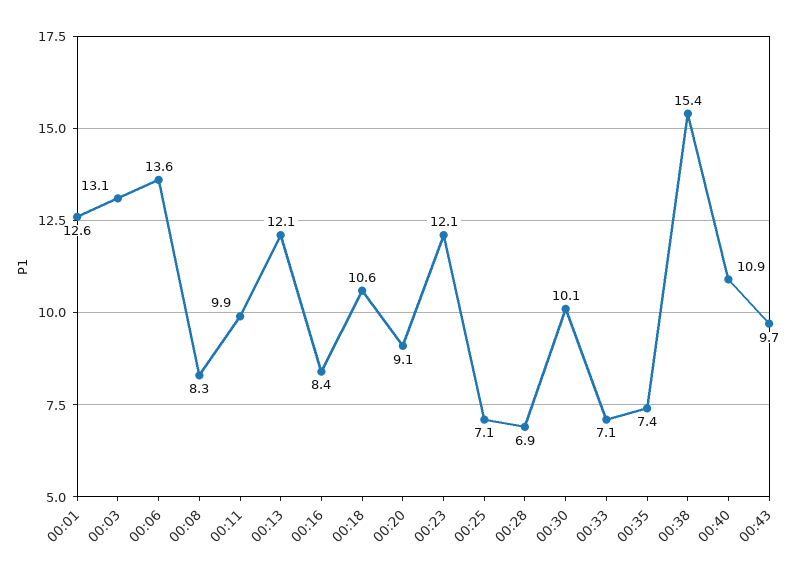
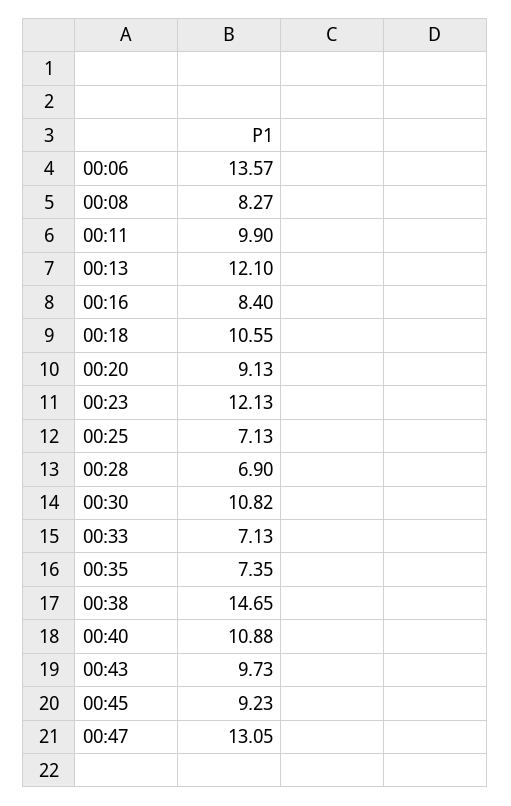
00:01: 12.6 -> none
00:03: 13.1 -> none
00:30: 10.1 -> 10.82
00:38: 15.4 -> 14.65
00:45: none -> 9.23
00:47: none -> 13.05

